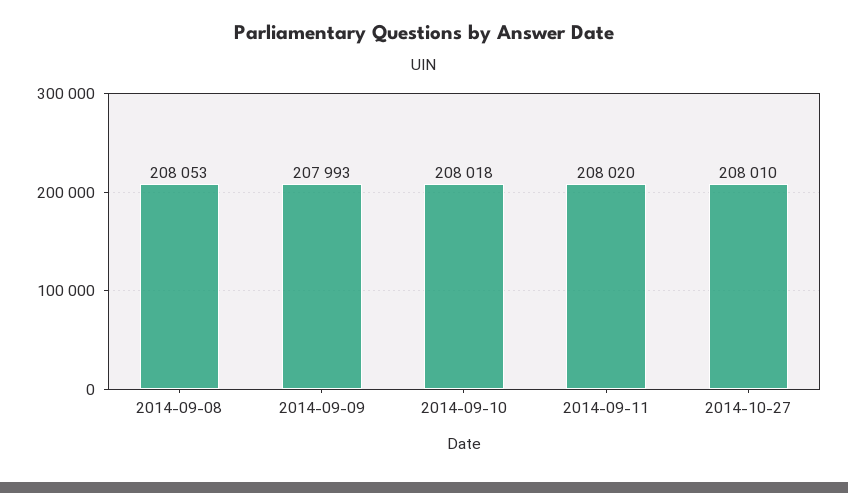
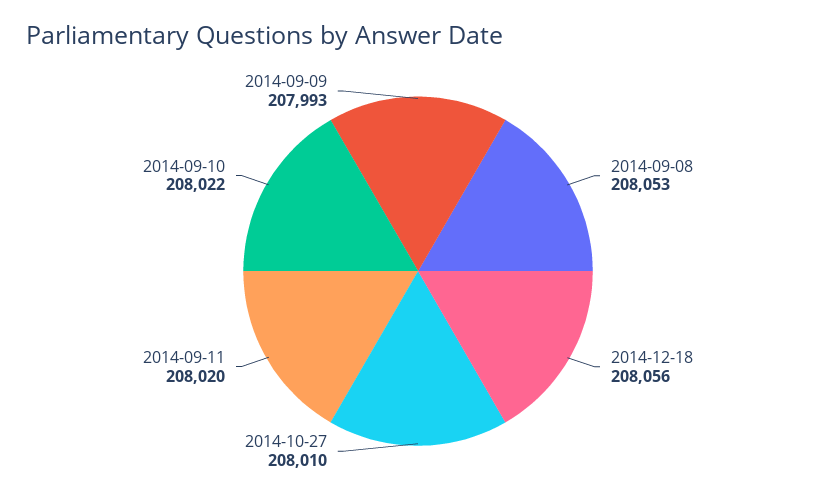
2014-09-10: 208018 -> 208022
2014-12-18: none -> 208056

